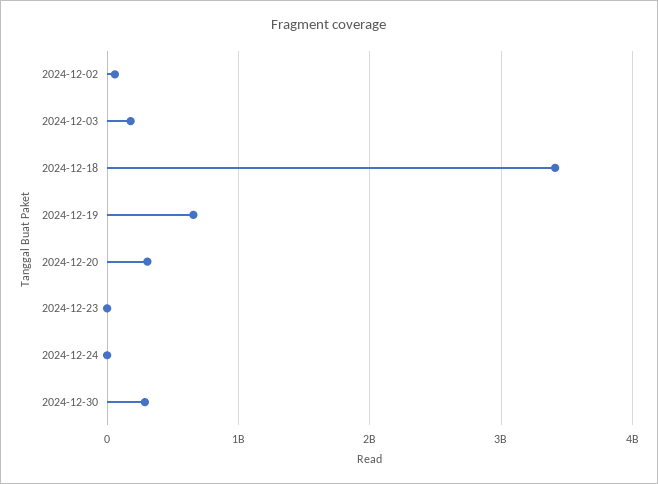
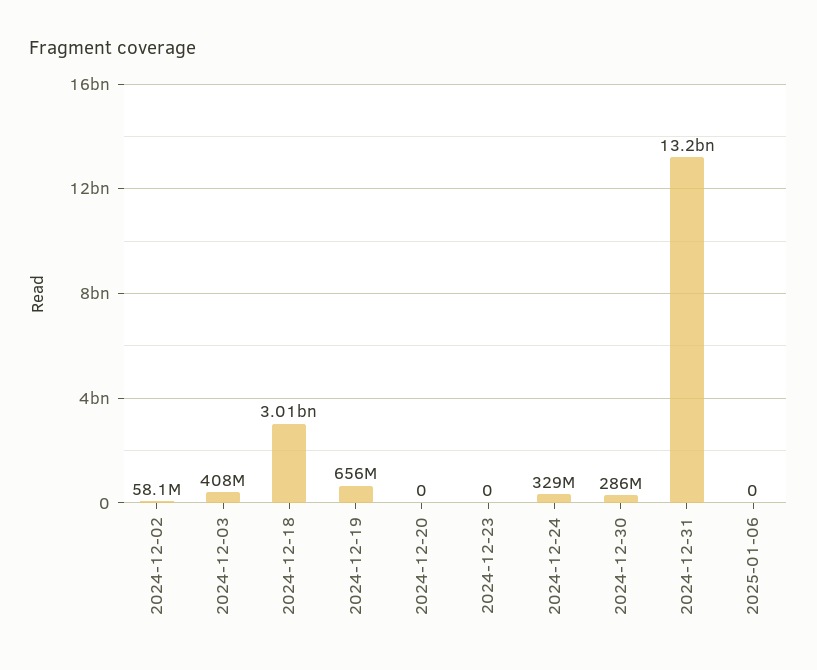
2024-12-03: 200000000 -> 408000000
2024-12-18: 3400000000 -> 3010000000
2024-12-20: 300000000 -> 0
2024-12-24: 0 -> 329000000
2024-12-31: none -> 13200000000
2025-01-06: none -> 0

